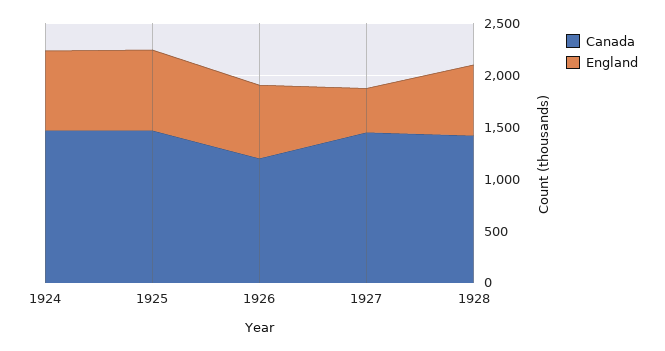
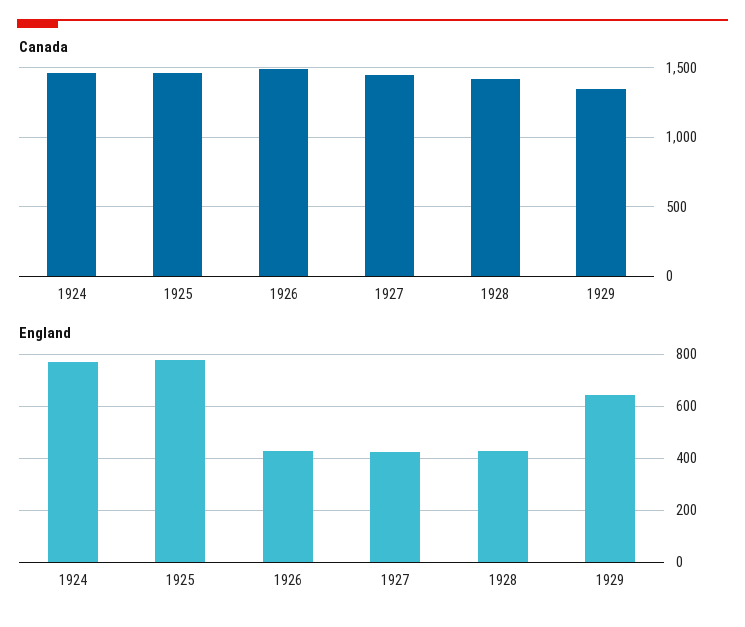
Canada, 1926: 1200 -> 1500
England, 1926: 700 -> 425
England, 1928: 700 -> 425
Canada, 1929: none -> 1350
England, 1929: none -> 650

